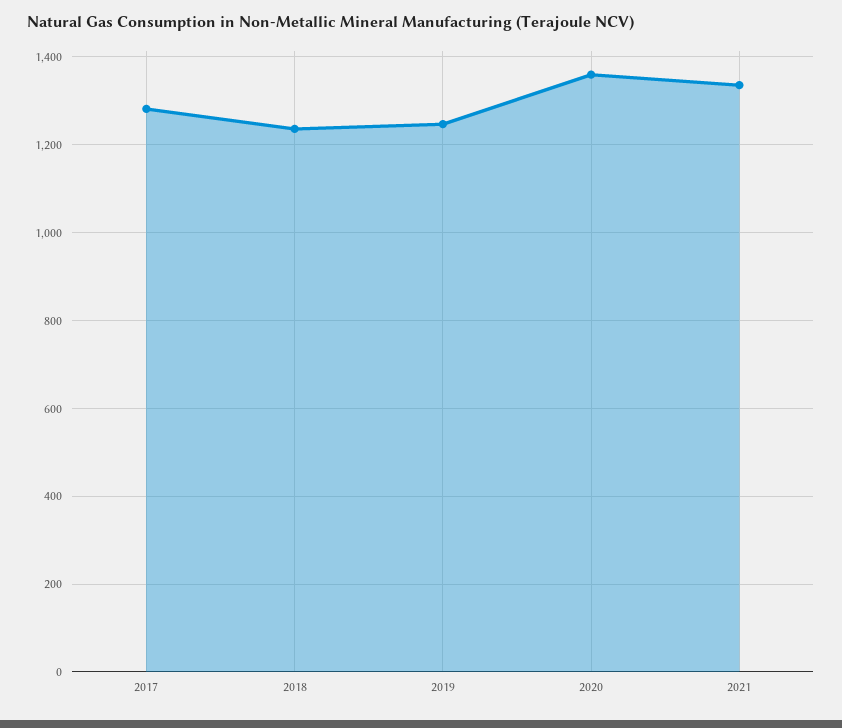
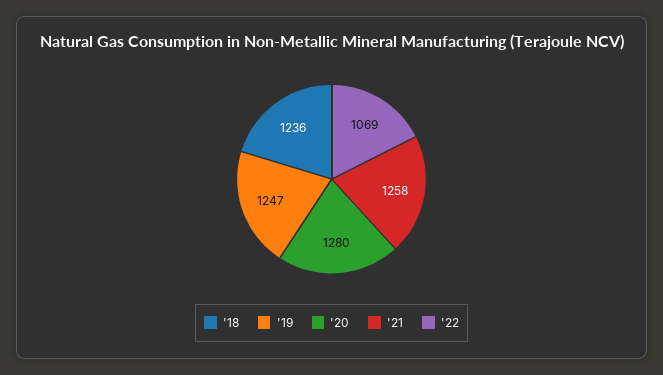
2017: 1280 -> none
2020: 1360 -> 1280
2021: 1340 -> 1258
'22: none -> 1069

